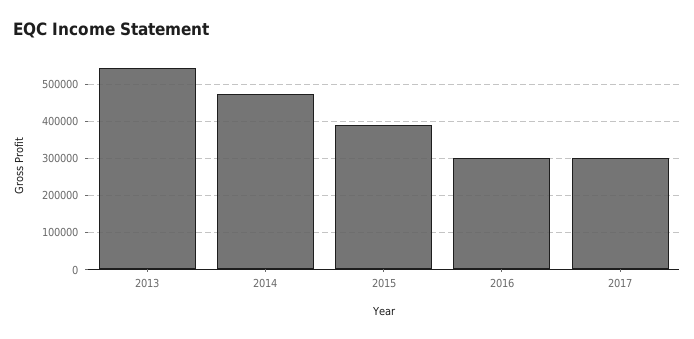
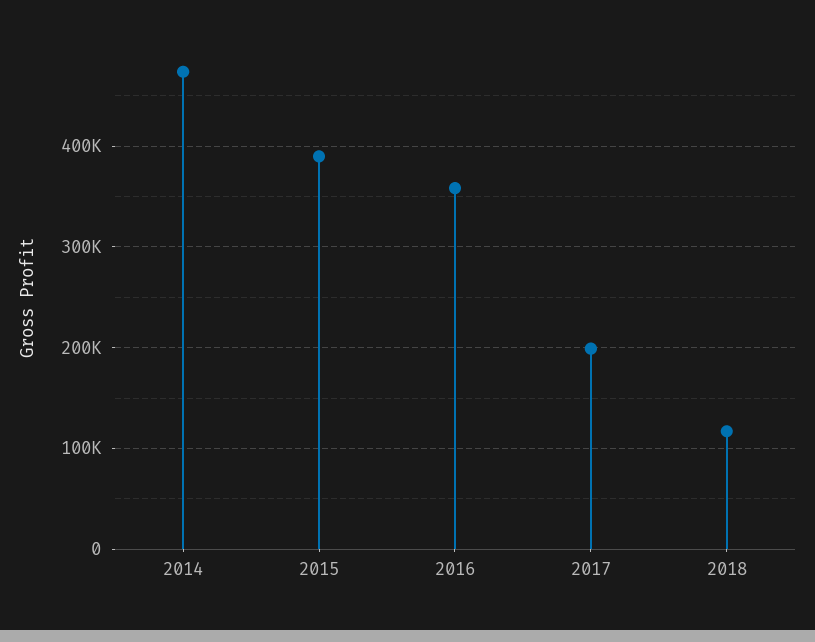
2013: 540000 -> none
2016: 300000 -> 360000
2017: 300000 -> 200000
2018: none -> 120000

